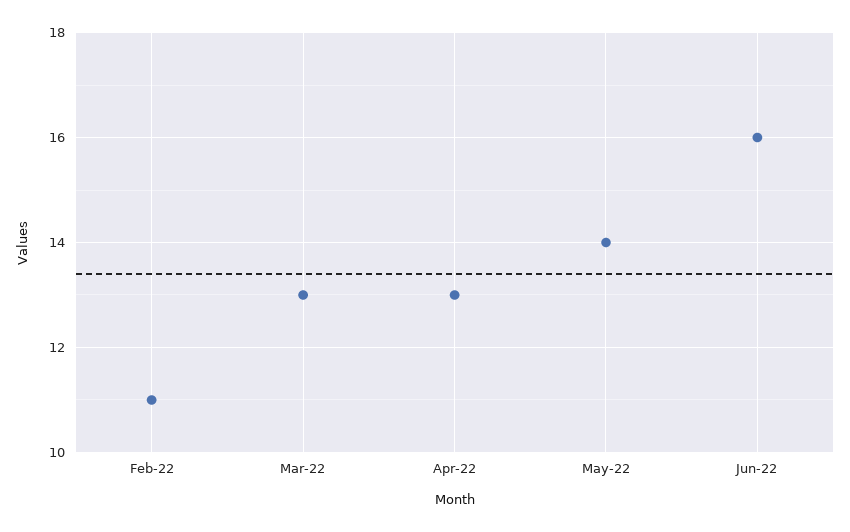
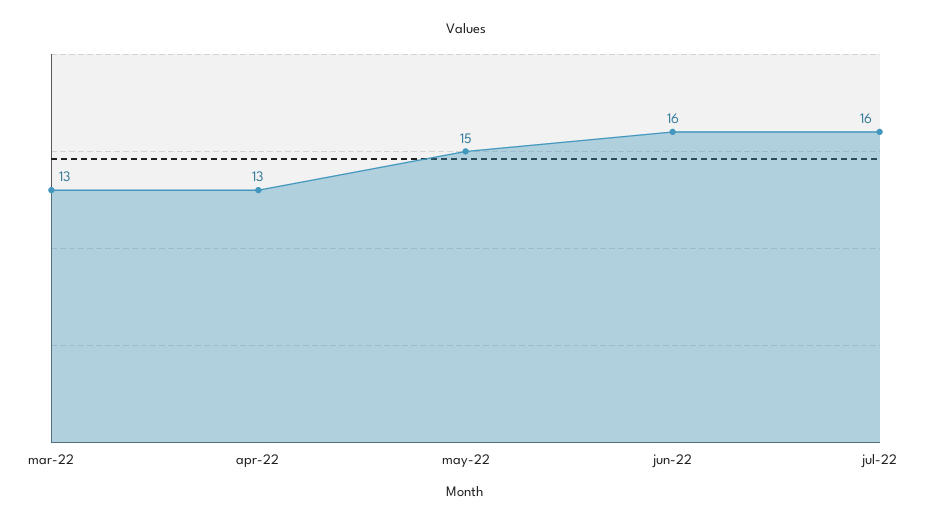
Feb-22: 11 -> none
May-22: 14 -> 15
jul-22: none -> 16

